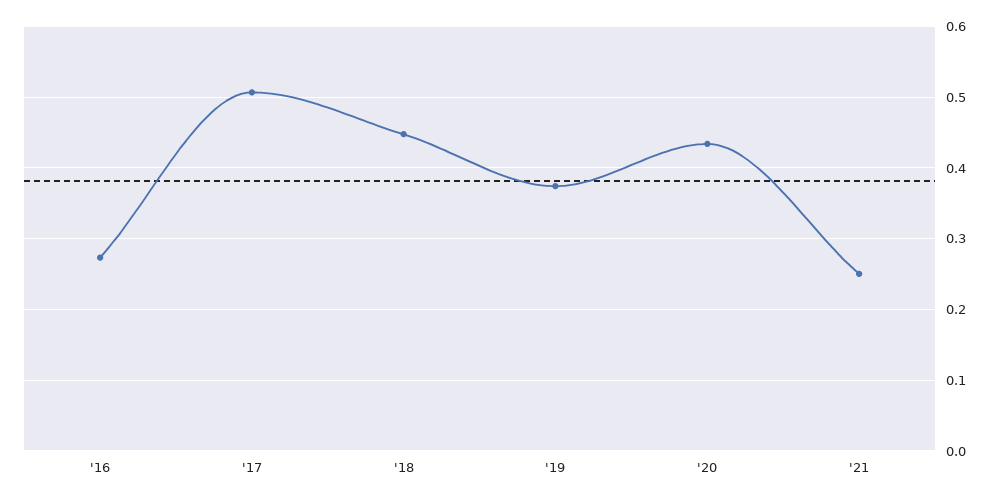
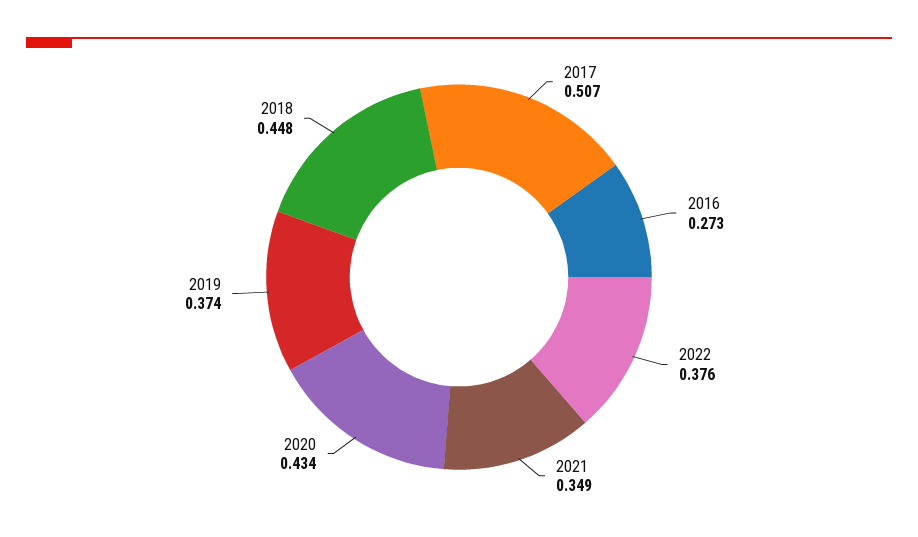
'21: 0.25 -> 0.349
2022: none -> 0.376

